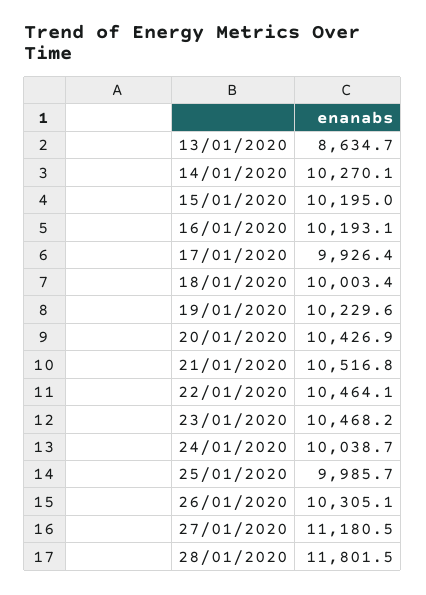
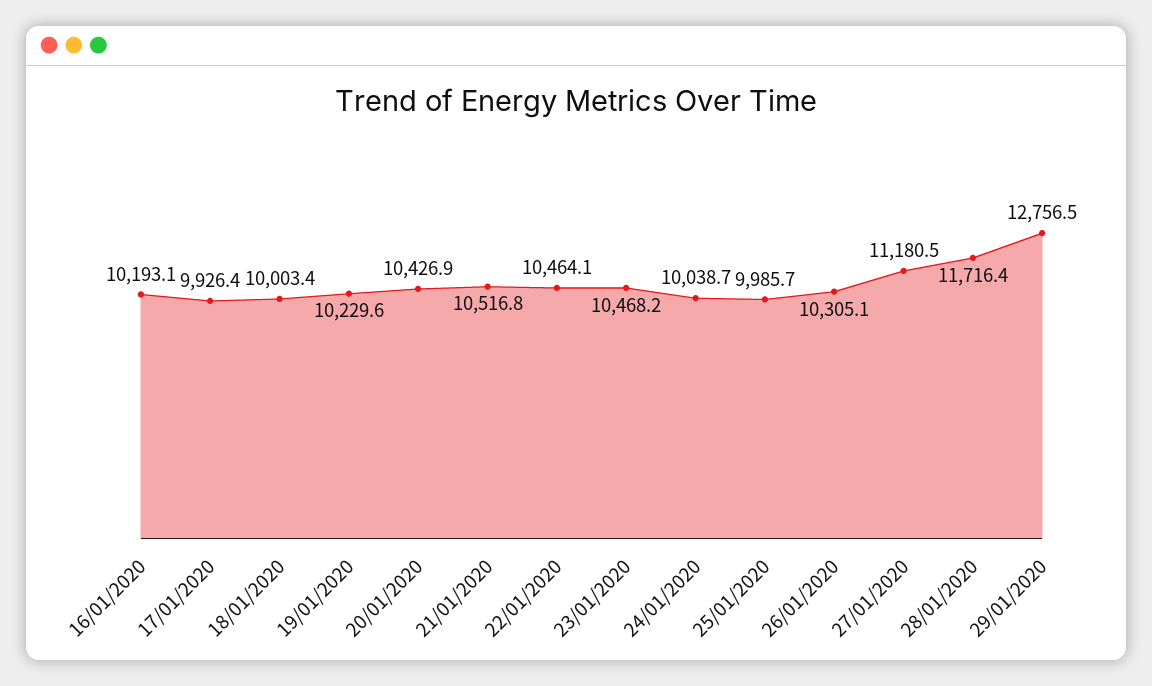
13/01/2020: 8634.7 -> none
14/01/2020: 10270.1 -> none
15/01/2020: 10195 -> none
28/01/2020: 11801.5 -> 11716.4
29/01/2020: none -> 12756.5

